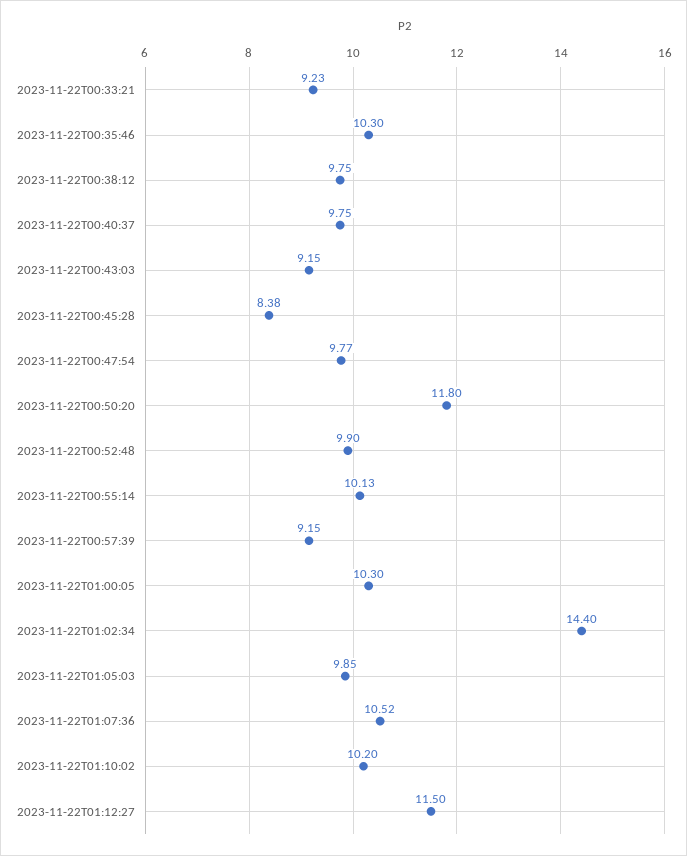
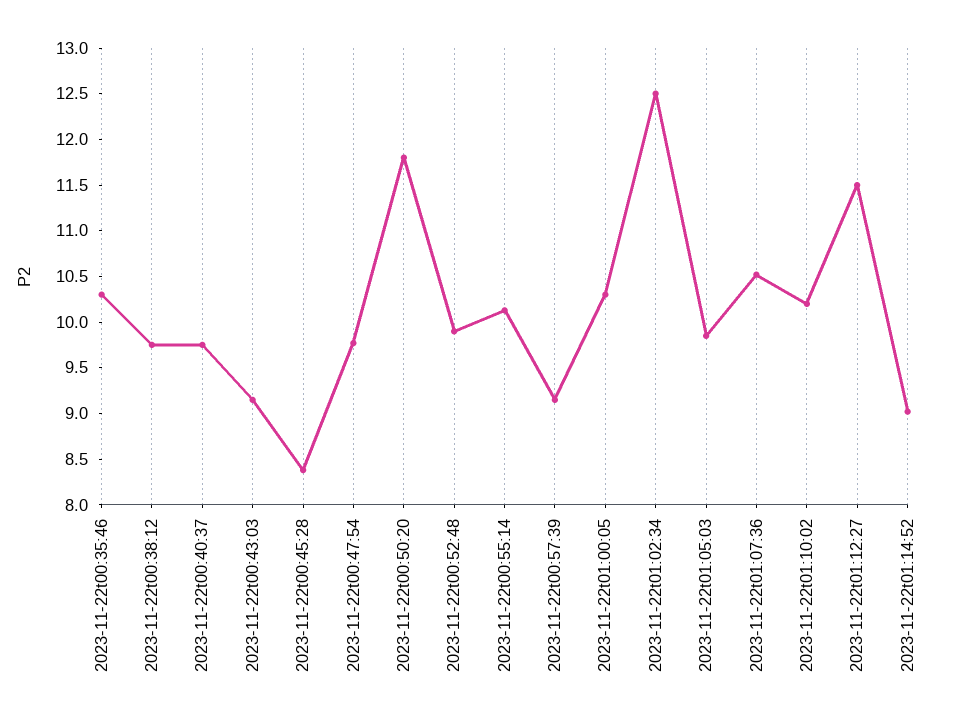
2023-11-22T00:33:21: 9.23 -> none
2023-11-22T01:02:34: 14.4 -> 12.5
2023-11-22t01:14:52: none -> 9

